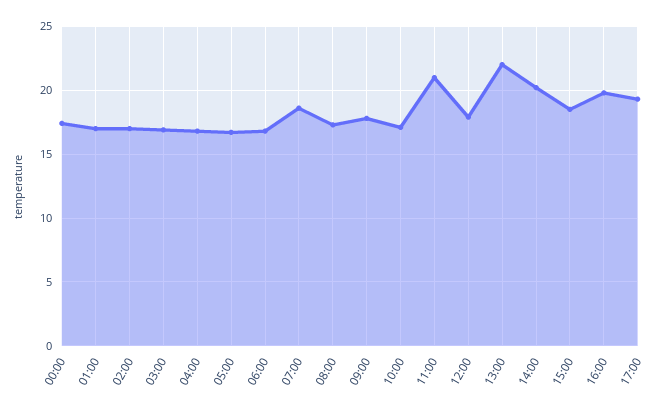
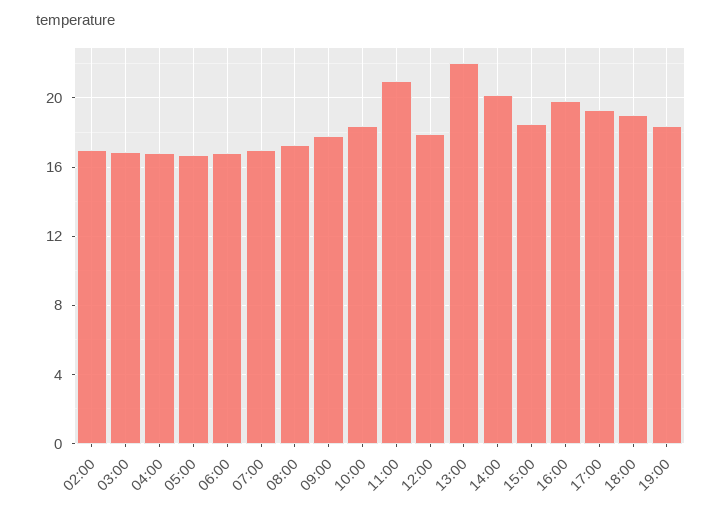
00:00: 17.5 -> none
01:00: 17 -> none
07:00: 18.5 -> 17
10:00: 17 -> 18.5
18:00: none -> 19
19:00: none -> 18.5

